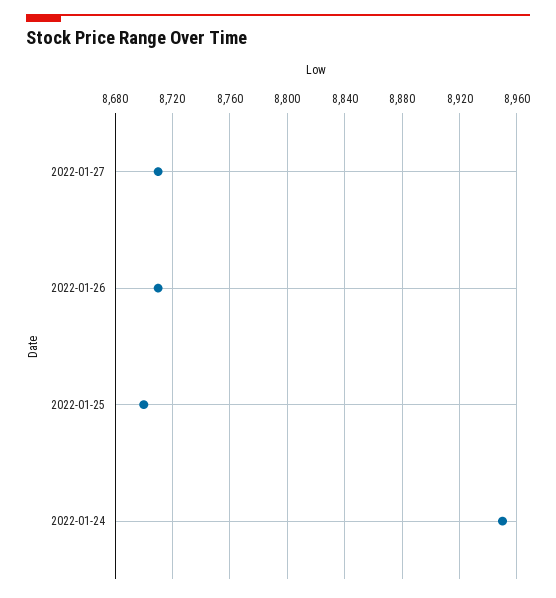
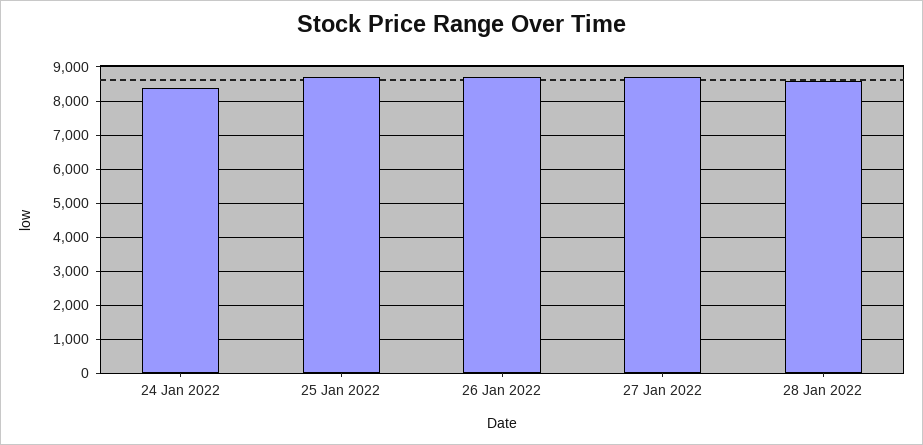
2022-01-24: 8950 -> 8400
28 Jan 2022: none -> 8600

